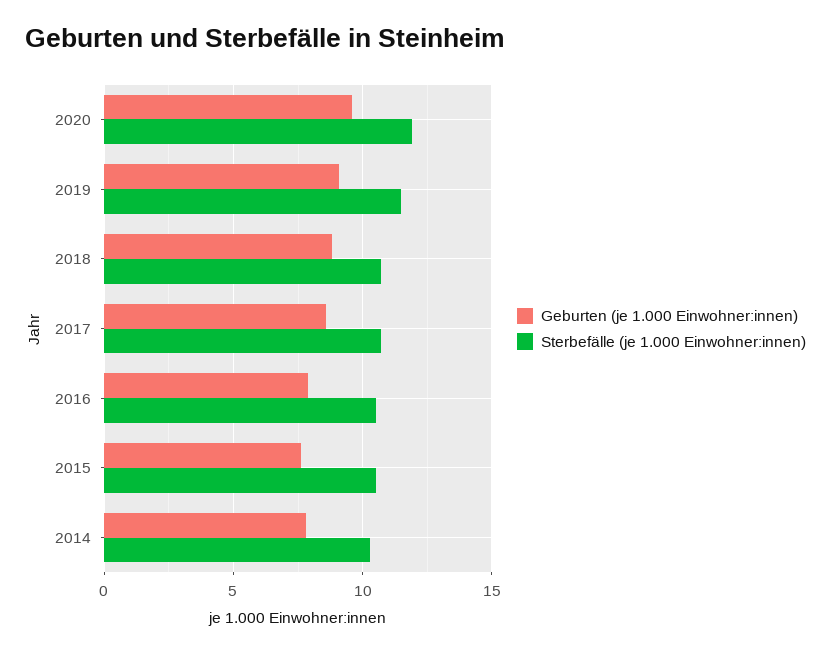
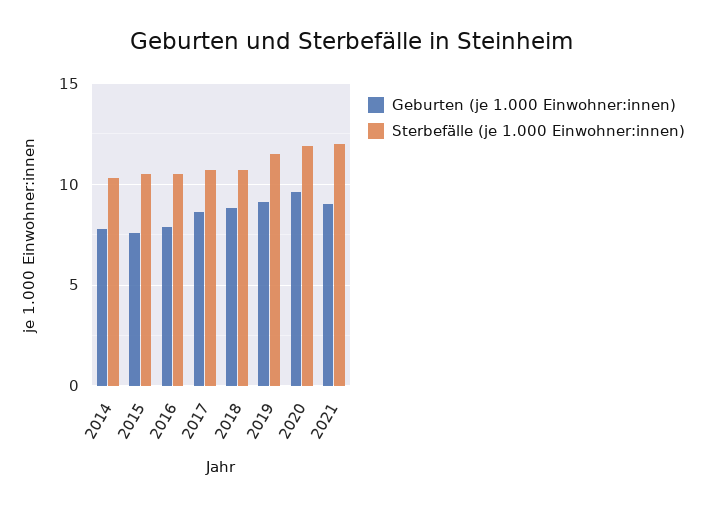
Geburten (je 1.000 Einwohner:innen), 2021: none -> 9
Sterbefälle (je 1.000 Einwohner:innen), 2021: none -> 12

